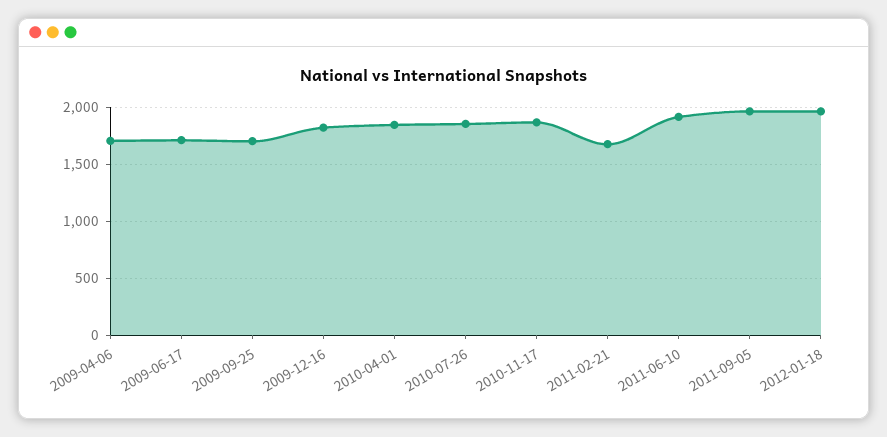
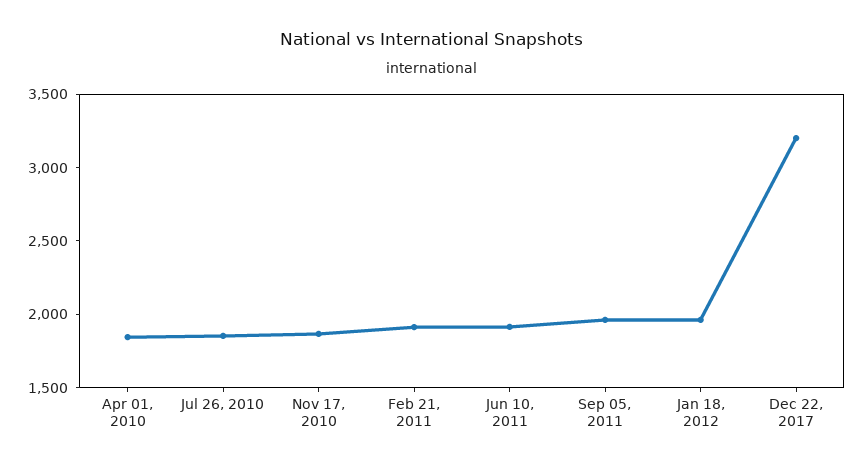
2009-04-06: 1700 -> none
2009-06-17: 1700 -> none
2009-09-25: 1700 -> none
2009-12-16: 1800 -> none
2011-02-21: 1700 -> 1900
Dec 22, 2017: none -> 3200

